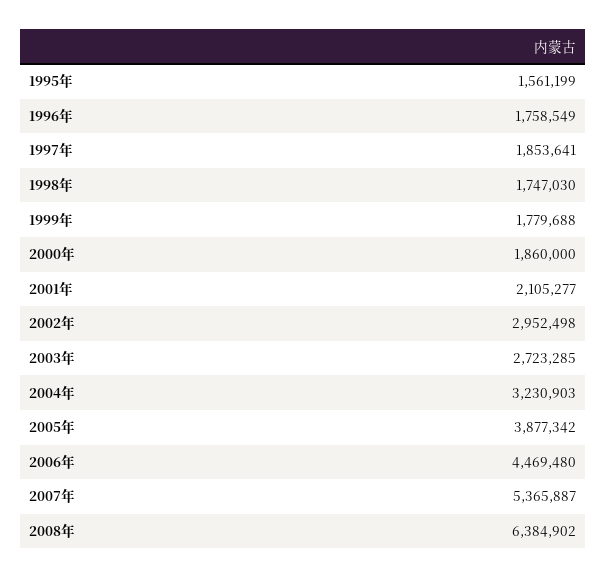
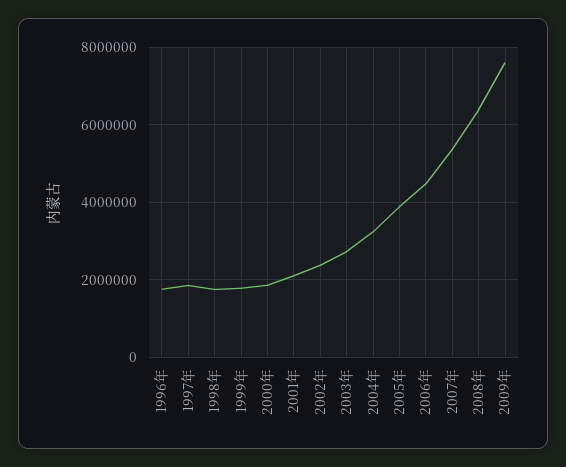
1995年: 1561199 -> none
2002年: 2952498 -> 2400000
2009年: none -> 7600000

